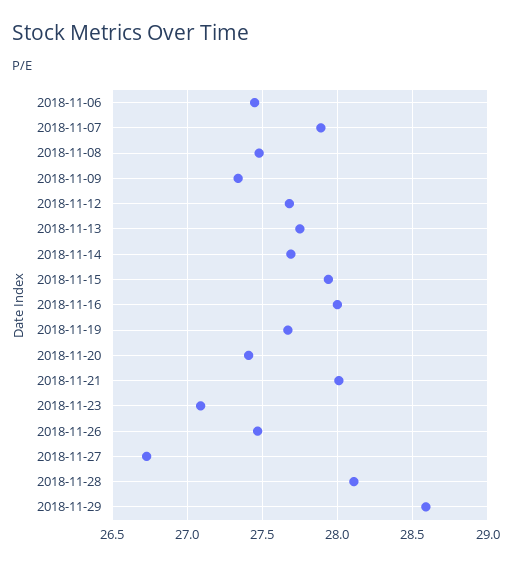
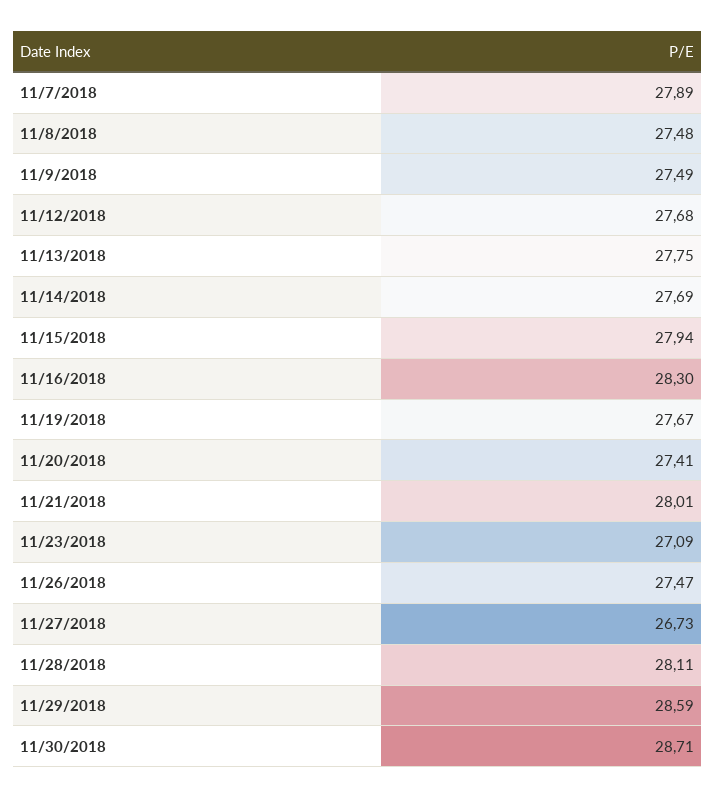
2018-11-06: 27.45 -> none
2018-11-09: 27.35 -> 27.49
2018-11-16: 28 -> 28.3
11/30/2018: none -> 28.71

